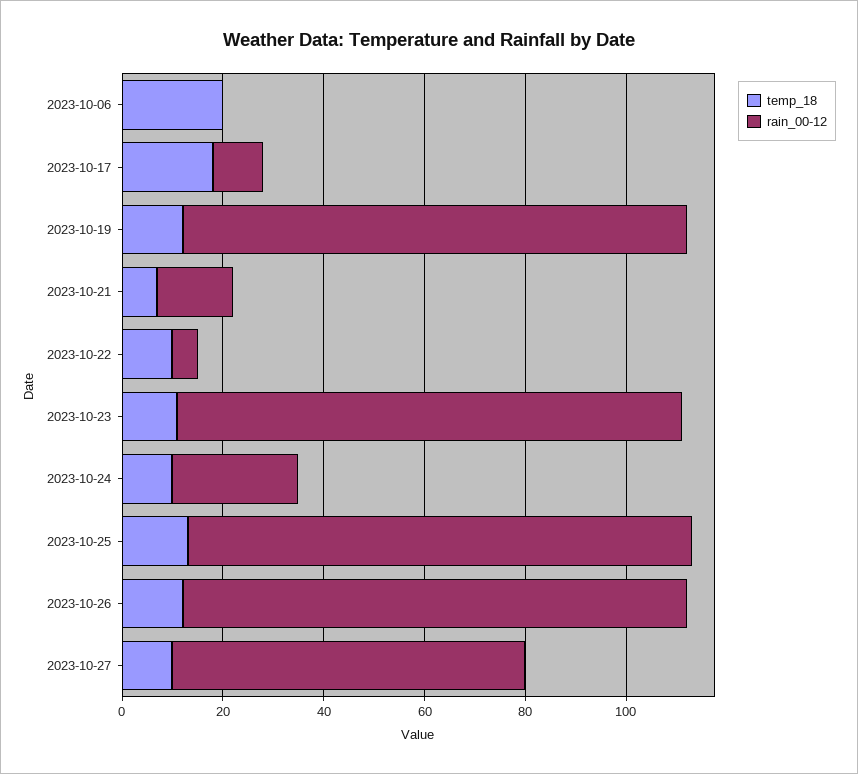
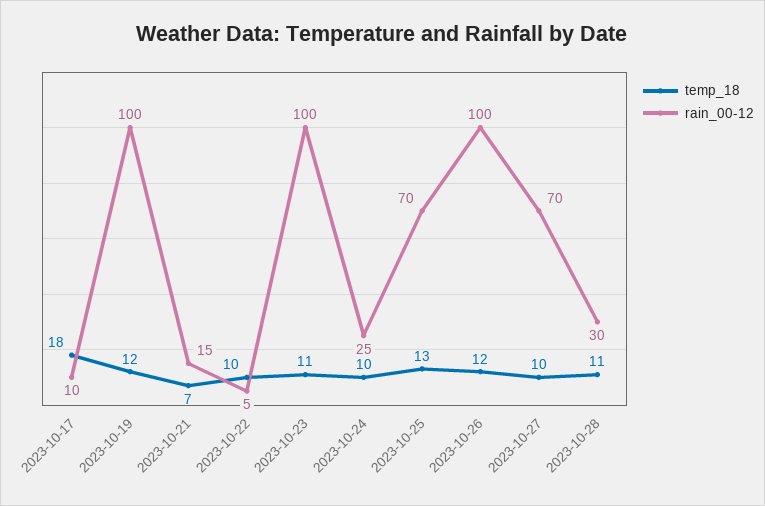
temp_18, 2023-10-06: 20 -> none
rain_00-12, 2023-10-06: 0 -> none
rain_00-12, 2023-10-25: 100 -> 70
temp_18, 2023-10-28: none -> 11
rain_00-12, 2023-10-28: none -> 30

